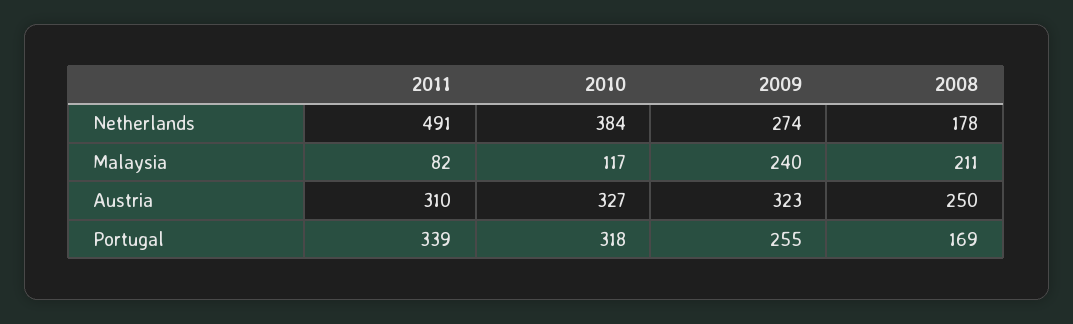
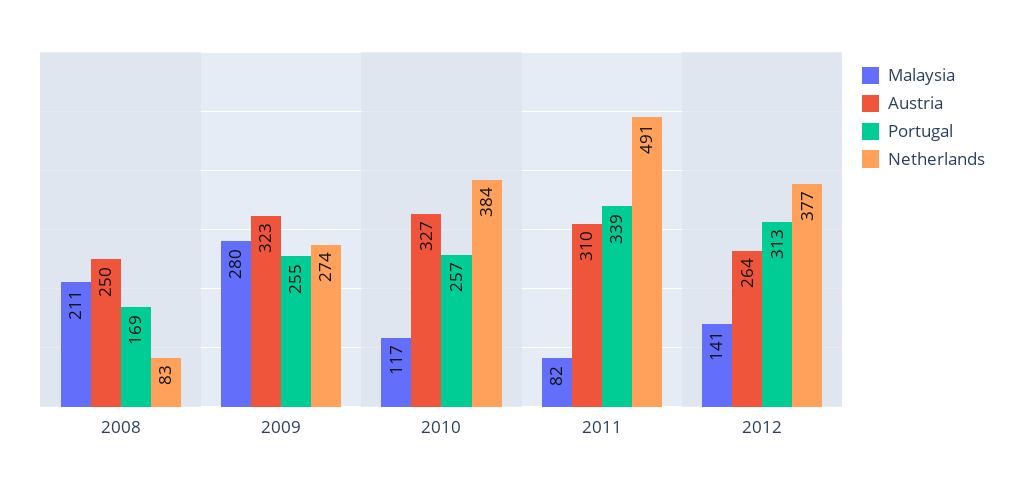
Netherlands, 2008: 178 -> 83
Malaysia, 2009: 240 -> 280
Portugal, 2010: 318 -> 257
Malaysia, 2012: none -> 141
Austria, 2012: none -> 264
Portugal, 2012: none -> 313
Netherlands, 2012: none -> 377

